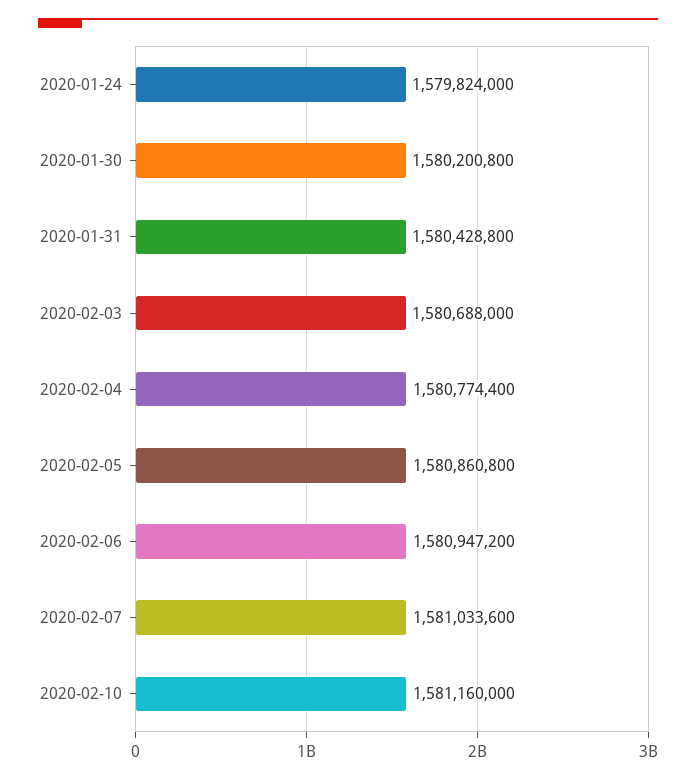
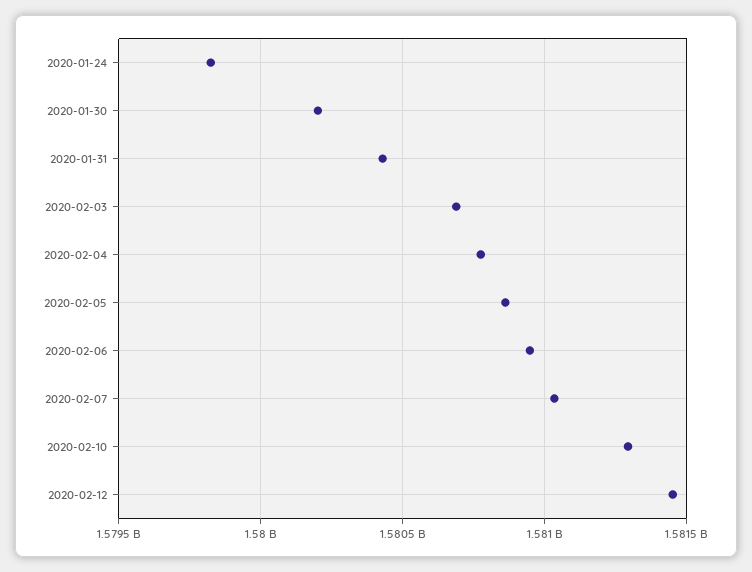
2020-02-10: 1581160000 -> 1581300000
2020-02-12: none -> 1581450000

